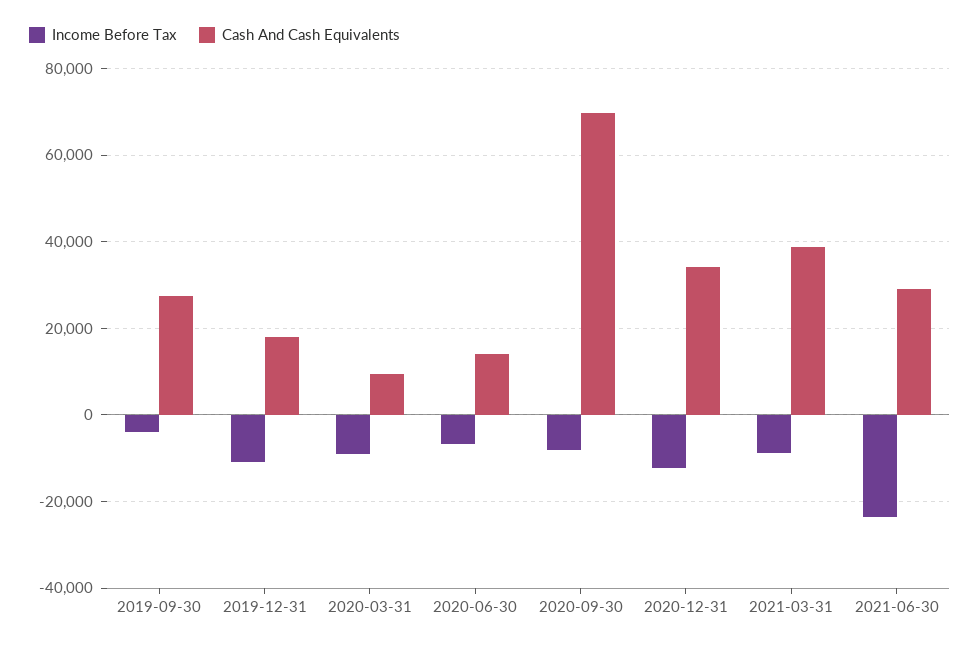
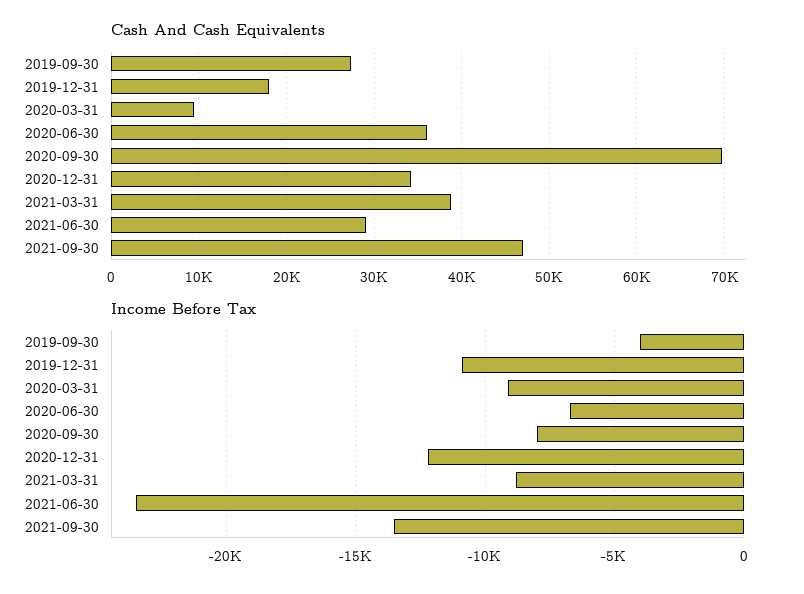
Cash And Cash Equivalents, 2020-06-30: 14000 -> 36000
Cash And Cash Equivalents, 2021-09-30: none -> 47000
Income Before Tax, 2021-09-30: none -> -13500

